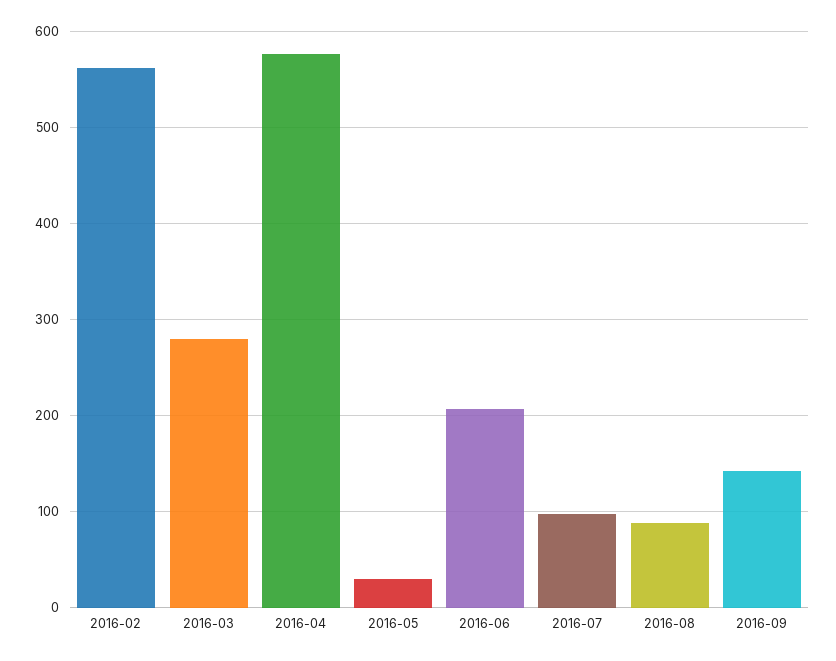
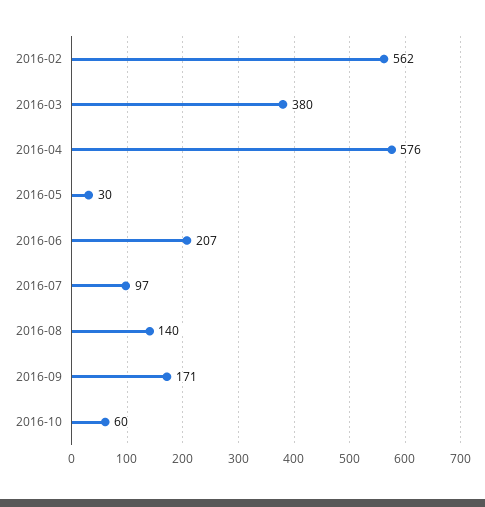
2016-03: 280 -> 380
2016-08: 90 -> 140
2016-09: 140 -> 171
2016-10: none -> 60

